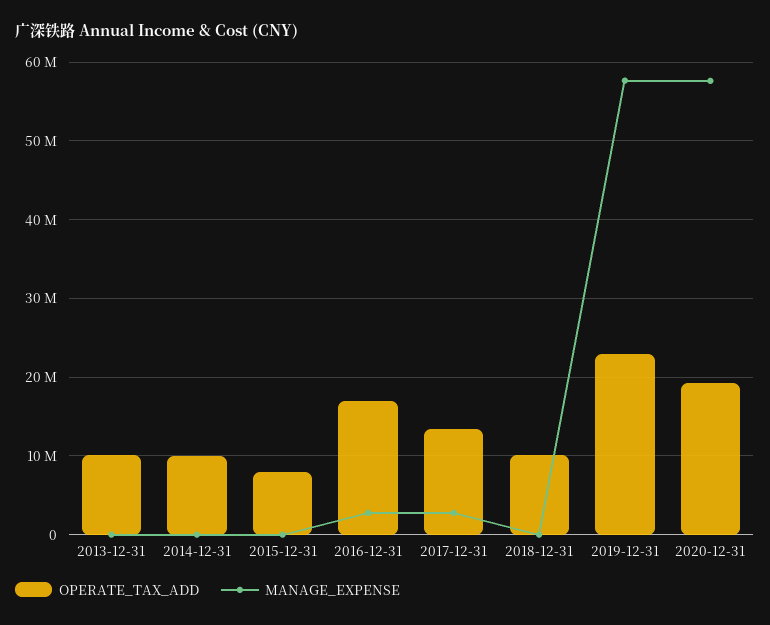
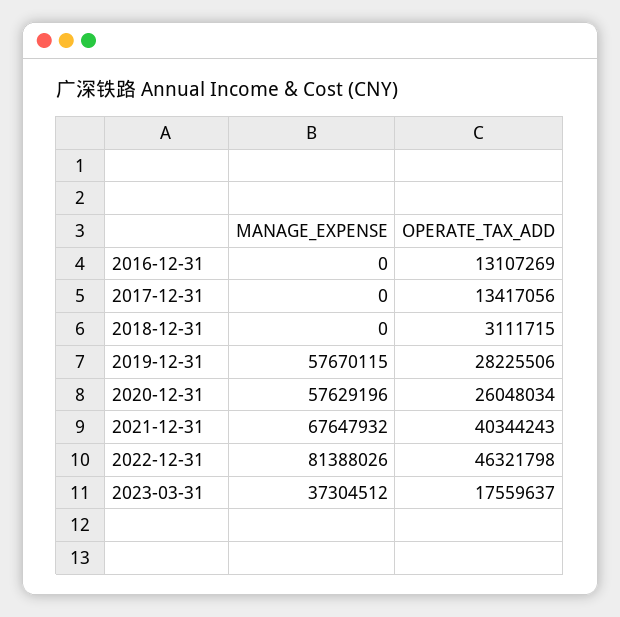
OPERATE_TAX_ADD, 2013-12-31: 10000000 -> none
MANAGE_EXPENSE, 2013-12-31: 0 -> none
OPERATE_TAX_ADD, 2014-12-31: 10000000 -> none
MANAGE_EXPENSE, 2014-12-31: 0 -> none
OPERATE_TAX_ADD, 2015-12-31: 8000000 -> none
MANAGE_EXPENSE, 2015-12-31: 0 -> none
OPERATE_TAX_ADD, 2016-12-31: 17000000 -> 13107269
MANAGE_EXPENSE, 2016-12-31: 3000000 -> 0
MANAGE_EXPENSE, 2017-12-31: 3000000 -> 0
OPERATE_TAX_ADD, 2018-12-31: 10000000 -> 3111715
OPERATE_TAX_ADD, 2019-12-31: 23000000 -> 28225506
OPERATE_TAX_ADD, 2020-12-31: 19000000 -> 26048034
MANAGE_EXPENSE, 2021-12-31: none -> 67647932
OPERATE_TAX_ADD, 2021-12-31: none -> 40344243
MANAGE_EXPENSE, 2022-12-31: none -> 81388026
OPERATE_TAX_ADD, 2022-12-31: none -> 46321798
MANAGE_EXPENSE, 2023-03-31: none -> 37304512
OPERATE_TAX_ADD, 2023-03-31: none -> 17559637

